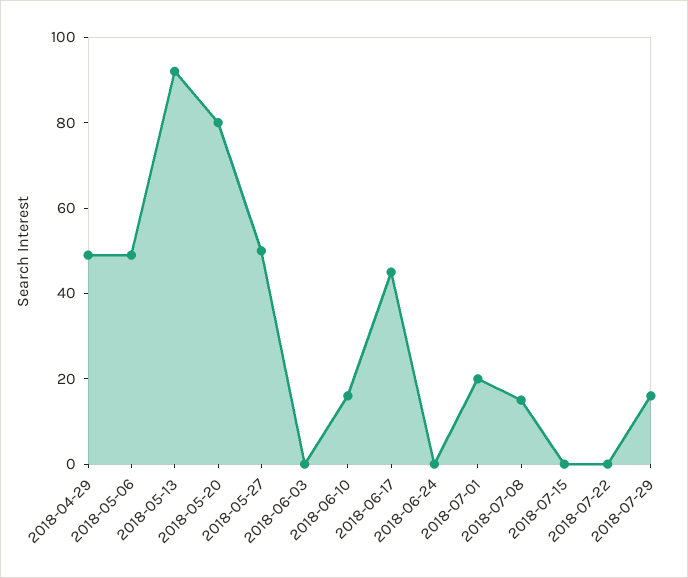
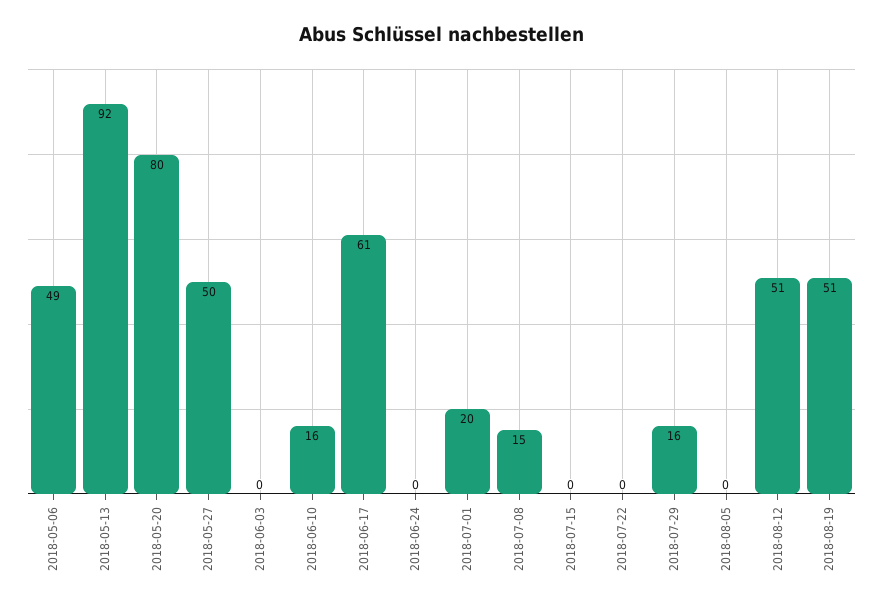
2018-04-29: 50 -> none
2018-06-17: 45 -> 61
2018-08-05: none -> 0
2018-08-12: none -> 51
2018-08-19: none -> 51

